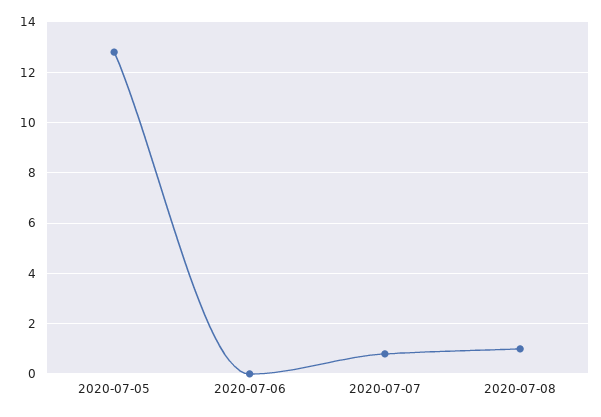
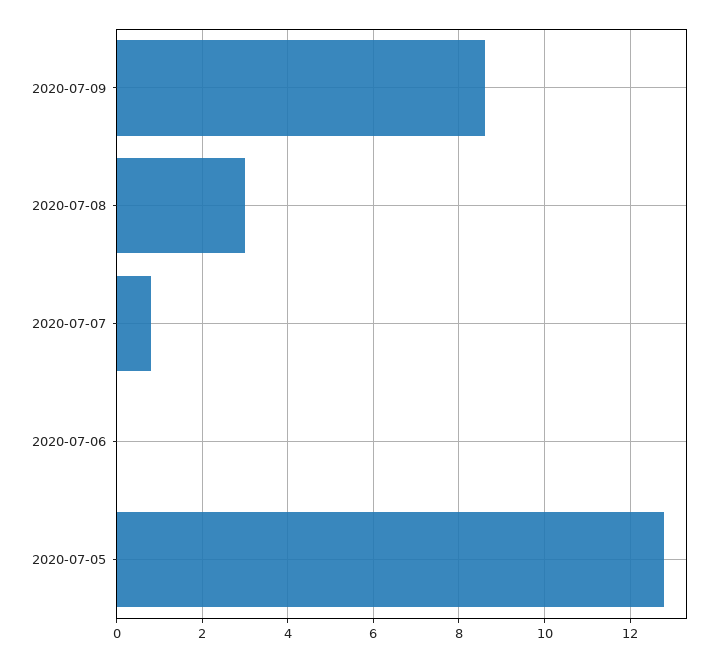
2020-07-08: 1 -> 3
2020-07-09: none -> 8.5

